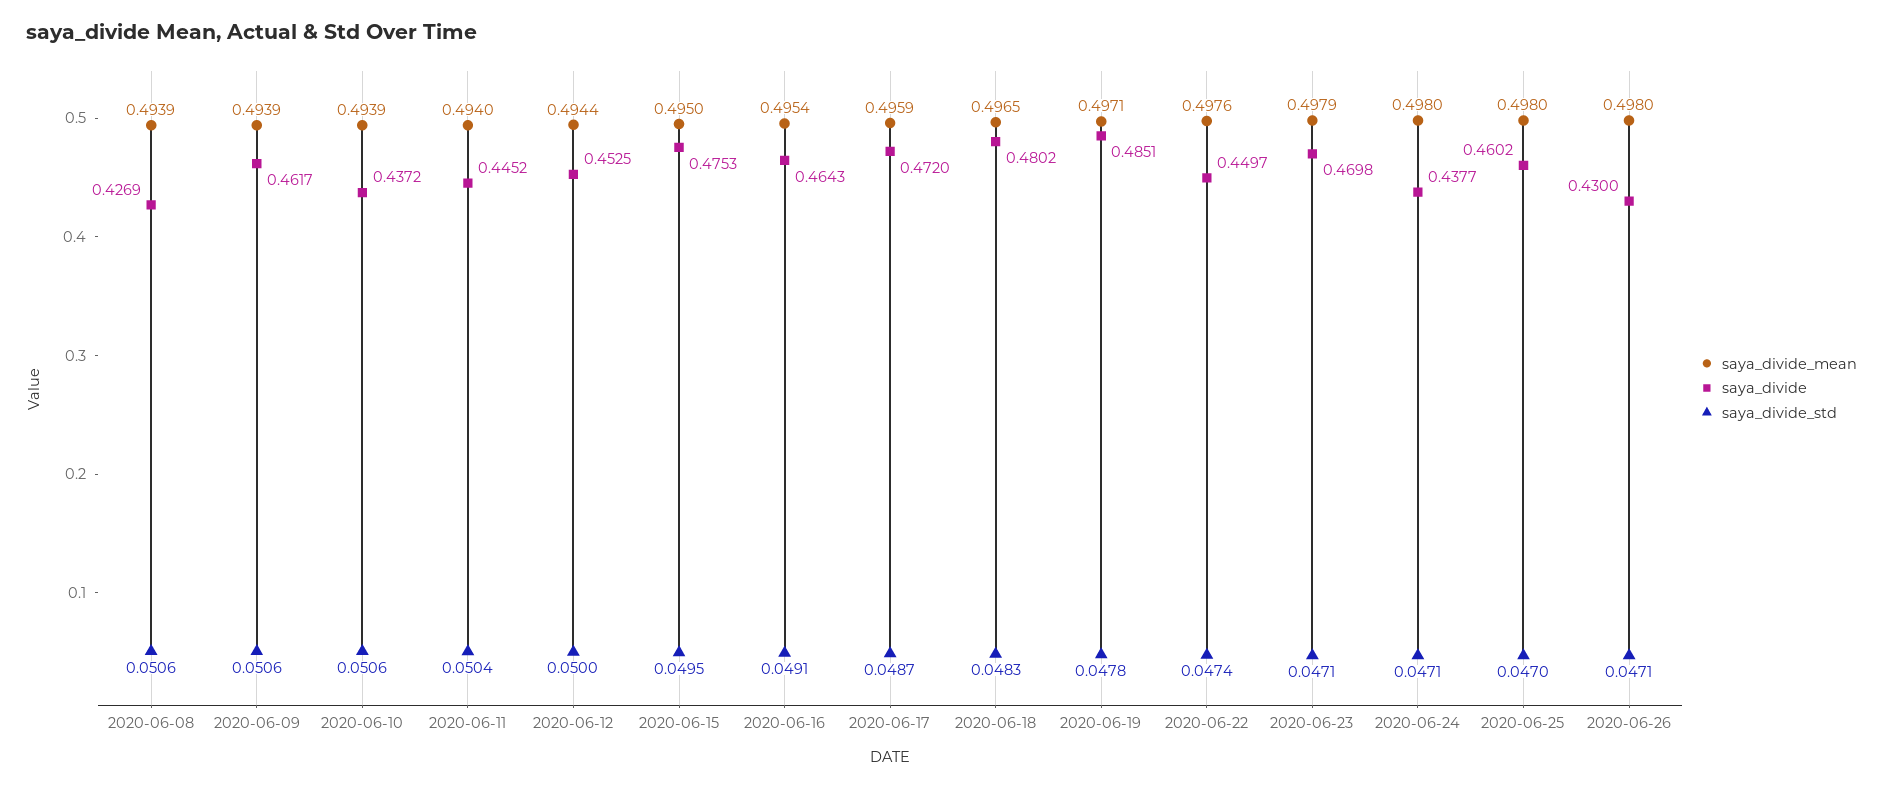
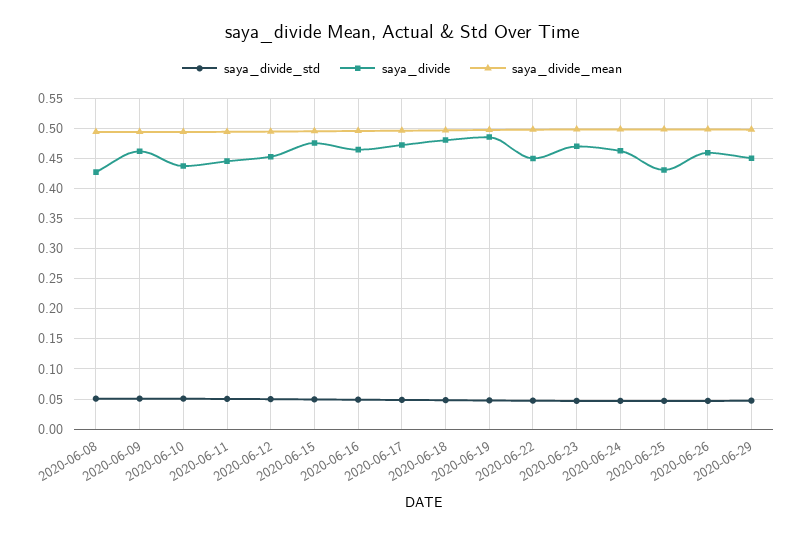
saya_divide, 2020-06-24: 0.4377 -> 0.46
saya_divide, 2020-06-25: 0.4602 -> 0.43
saya_divide, 2020-06-26: 0.43 -> 0.46
saya_divide_std, 2020-06-29: none -> 0.05
saya_divide, 2020-06-29: none -> 0.45
saya_divide_mean, 2020-06-29: none -> 0.5

